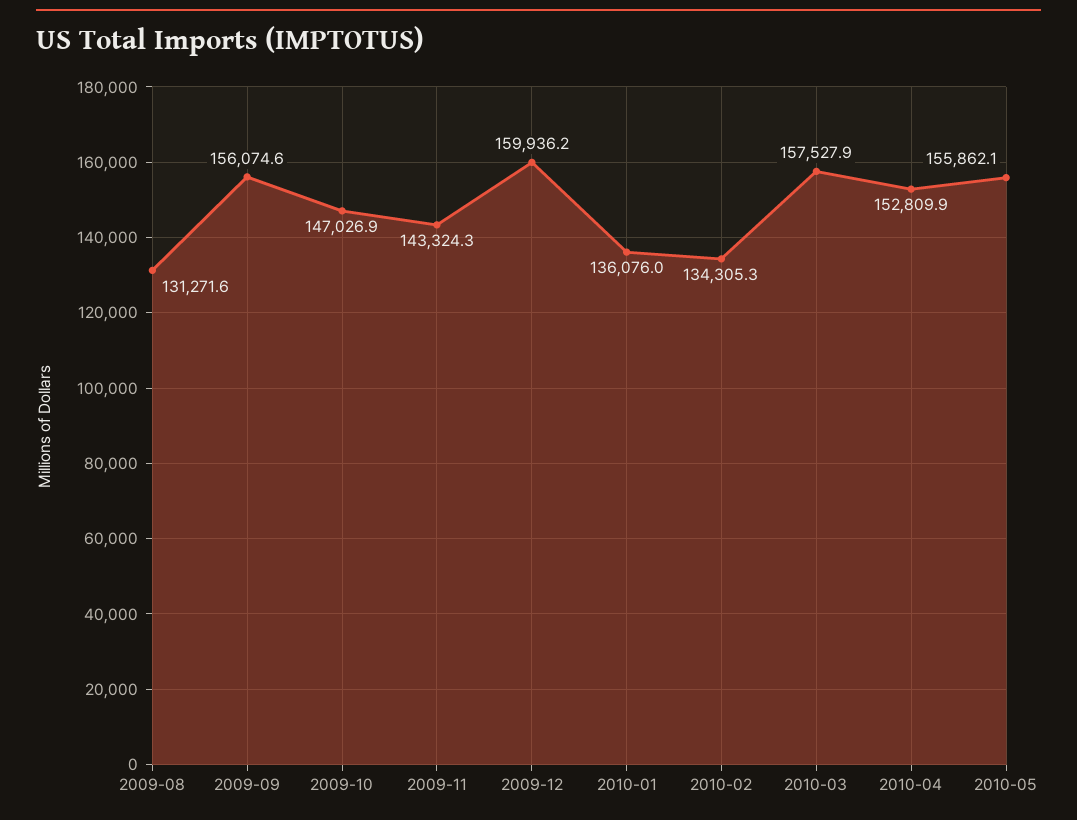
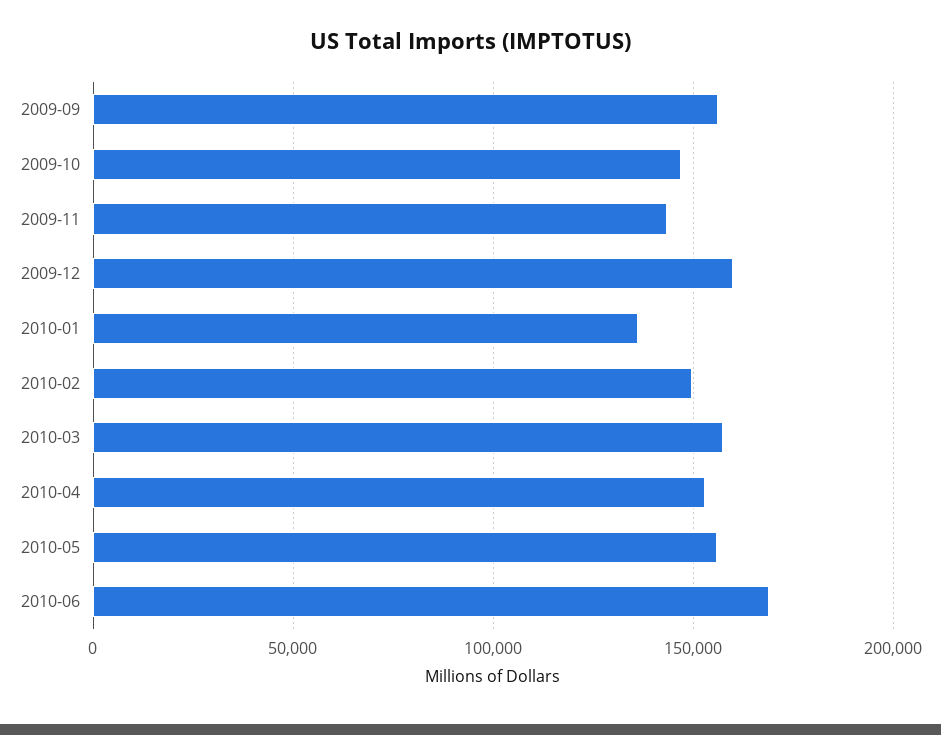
2009-08: 131271.6 -> none
2010-02: 134305.3 -> 150000
2010-06: none -> 170000

